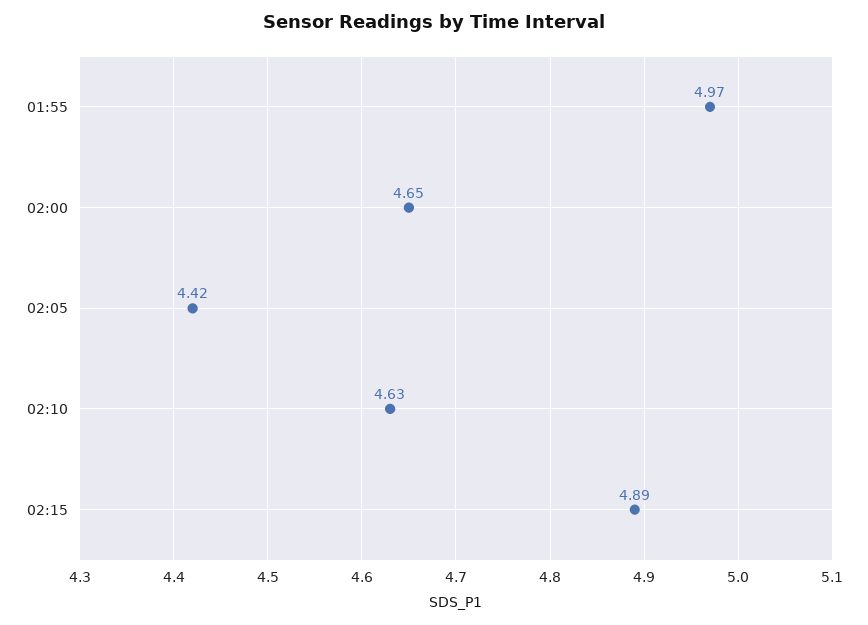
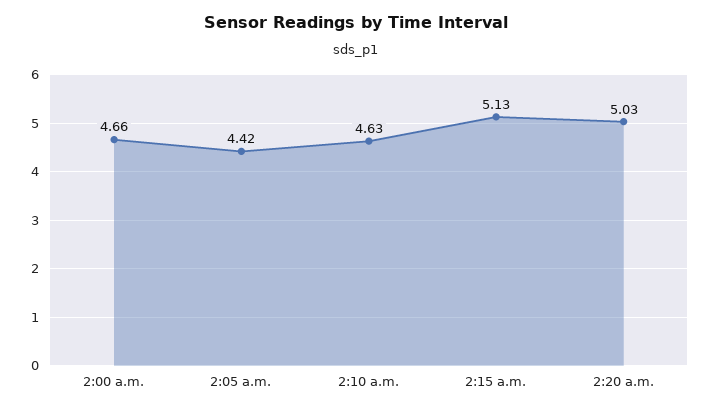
01:55: 4.97 -> none
02:00: 4.65 -> 4.66
02:15: 4.89 -> 5.13
2:20 a.m.: none -> 5.03

